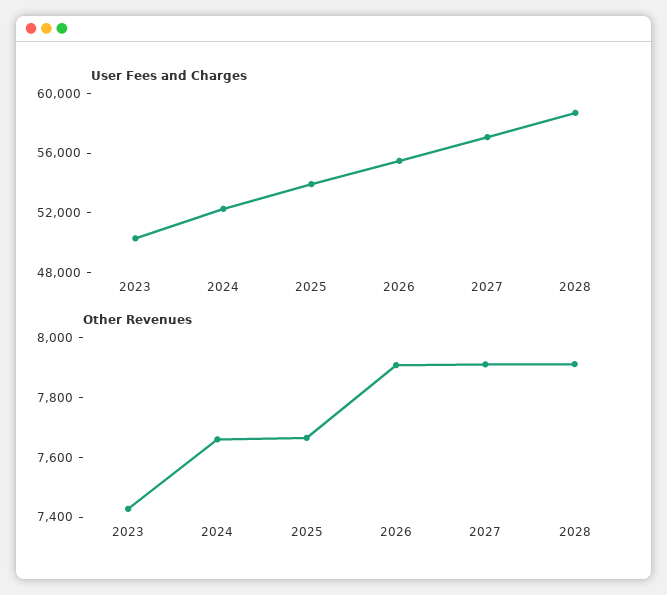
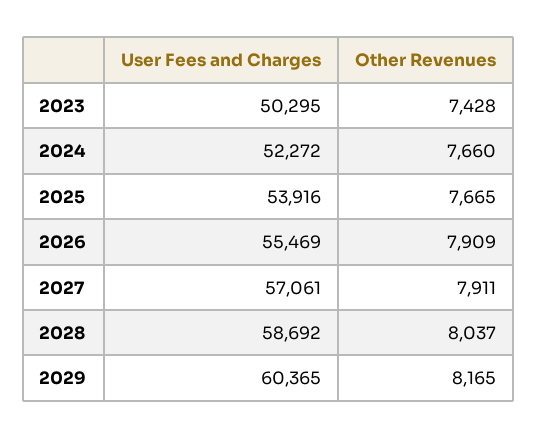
Other Revenues, 2028: 7900 -> 8037
User Fees and Charges, 2029: none -> 60365
Other Revenues, 2029: none -> 8165

